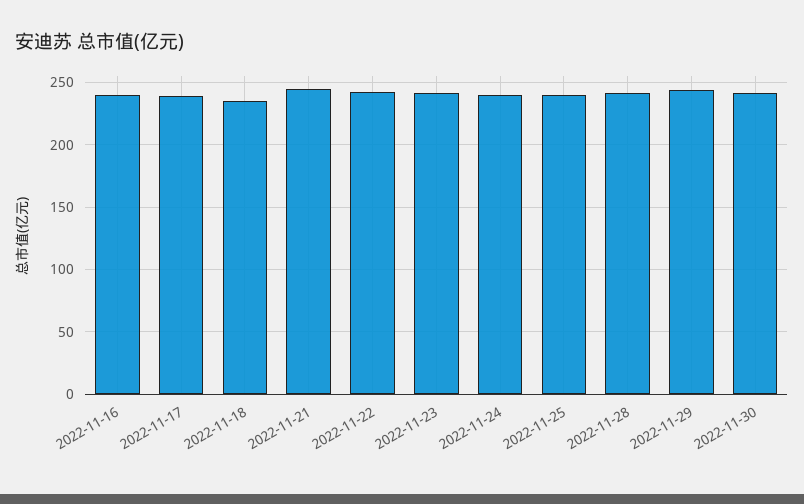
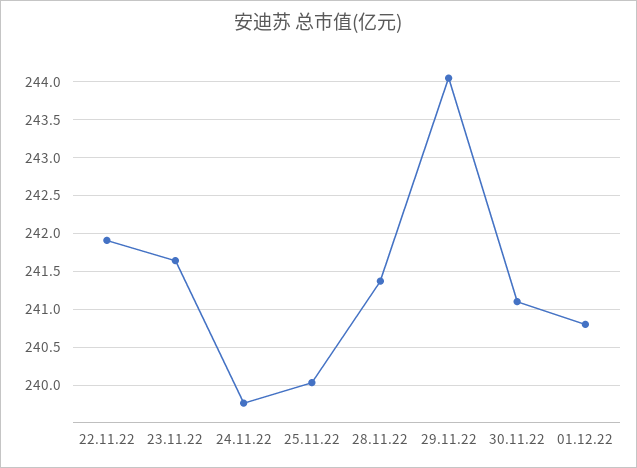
2022-11-16: 240 -> none
2022-11-17: 240 -> none
2022-11-18: 235 -> none
2022-11-21: 245 -> none
01.12.22: none -> 240.8

